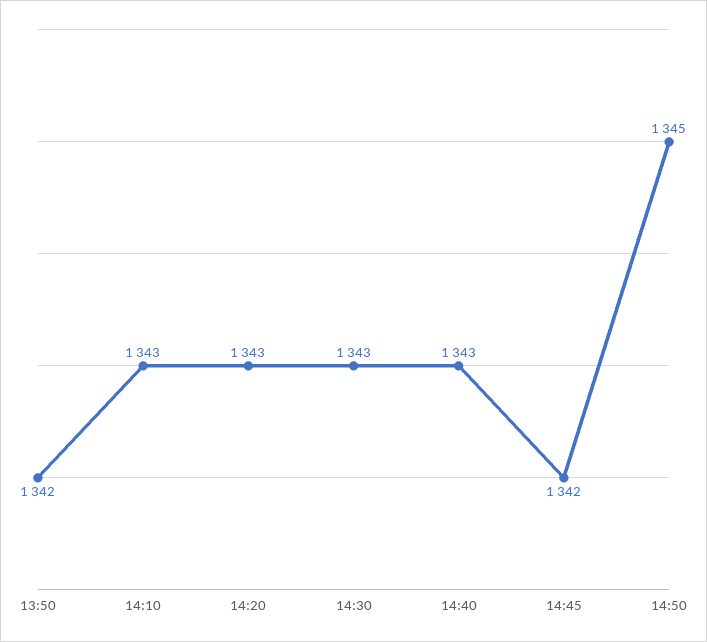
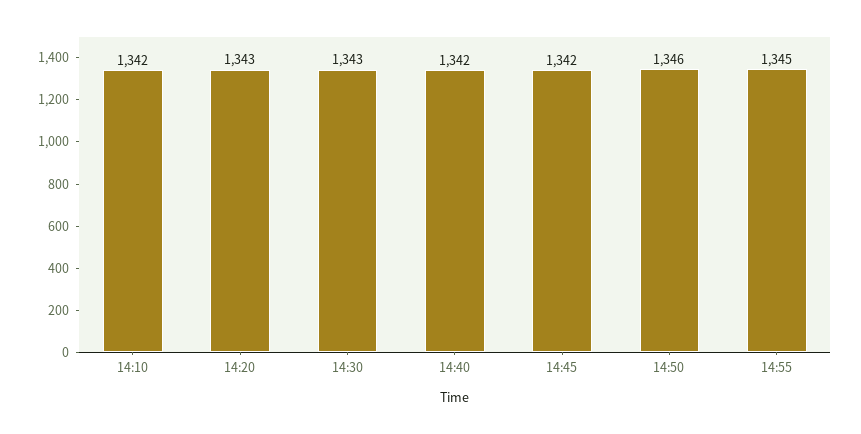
13:50: 1342 -> none
14:10: 1343 -> 1342
14:40: 1343 -> 1342
14:50: 1345 -> 1346
14:55: none -> 1345

